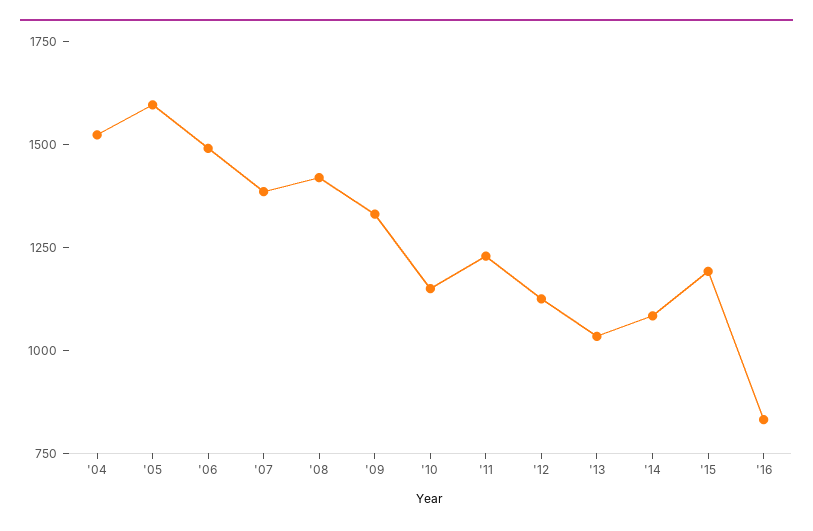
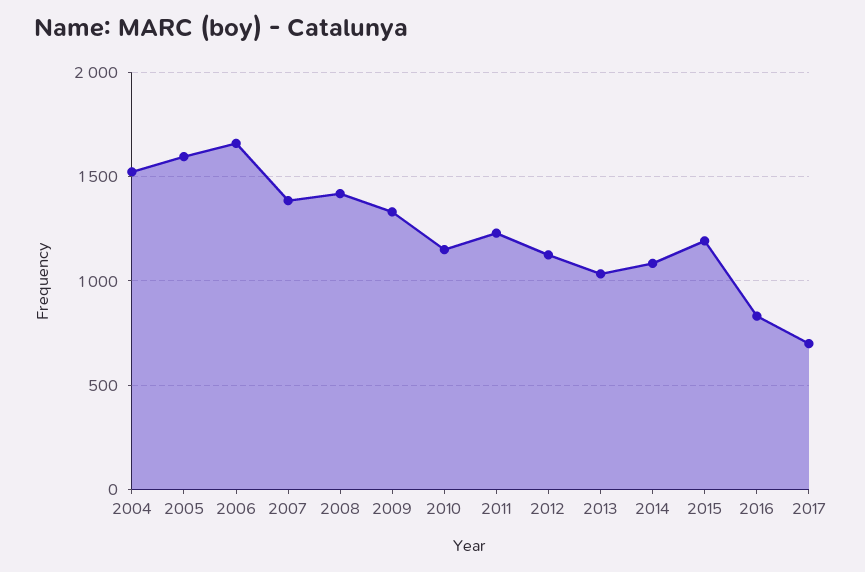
'06: 1500 -> 1650
2017: none -> 700

